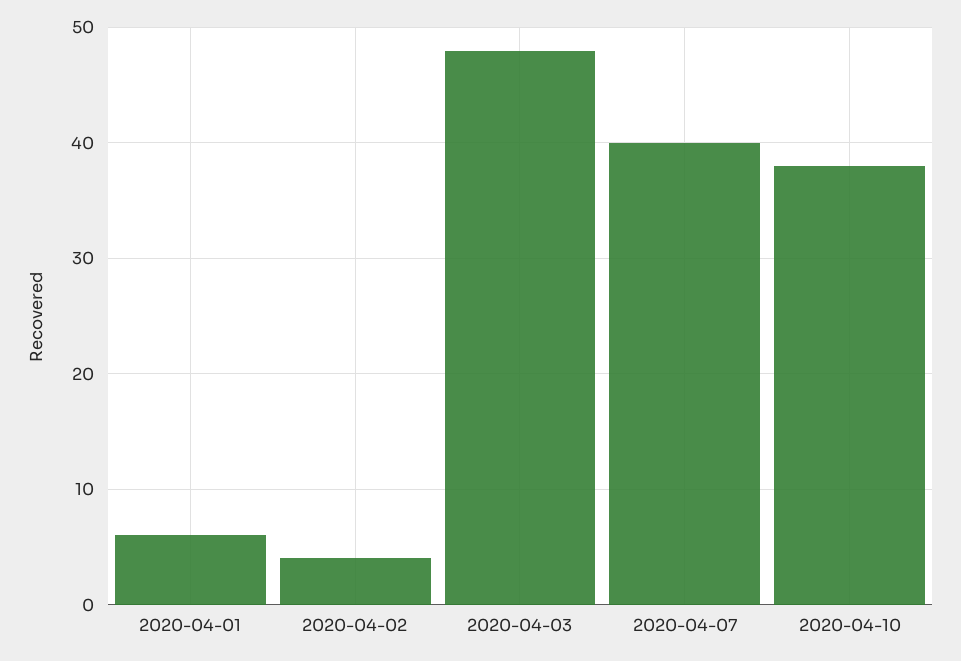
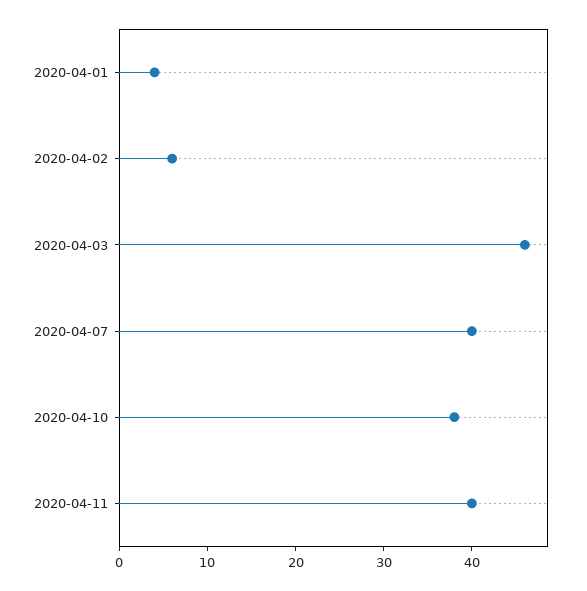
2020-04-01: 6 -> 4
2020-04-02: 4 -> 6
2020-04-03: 48 -> 46
2020-04-11: none -> 40

